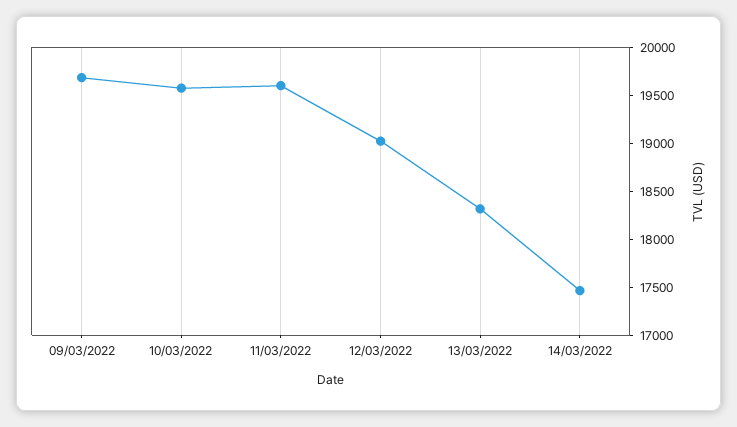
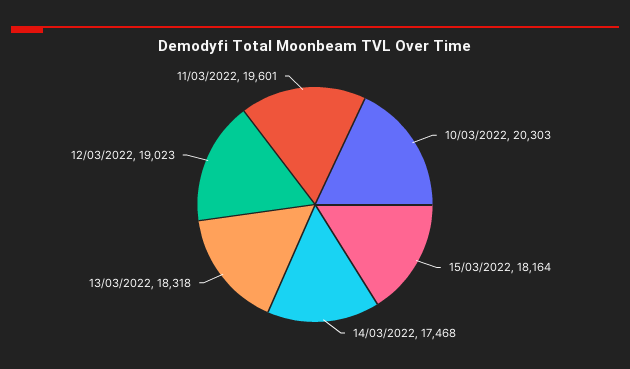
09/03/2022: 19700 -> none
10/03/2022: 19600 -> 20303
15/03/2022: none -> 18164

